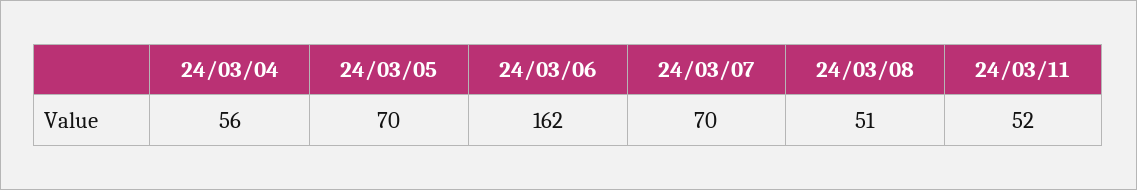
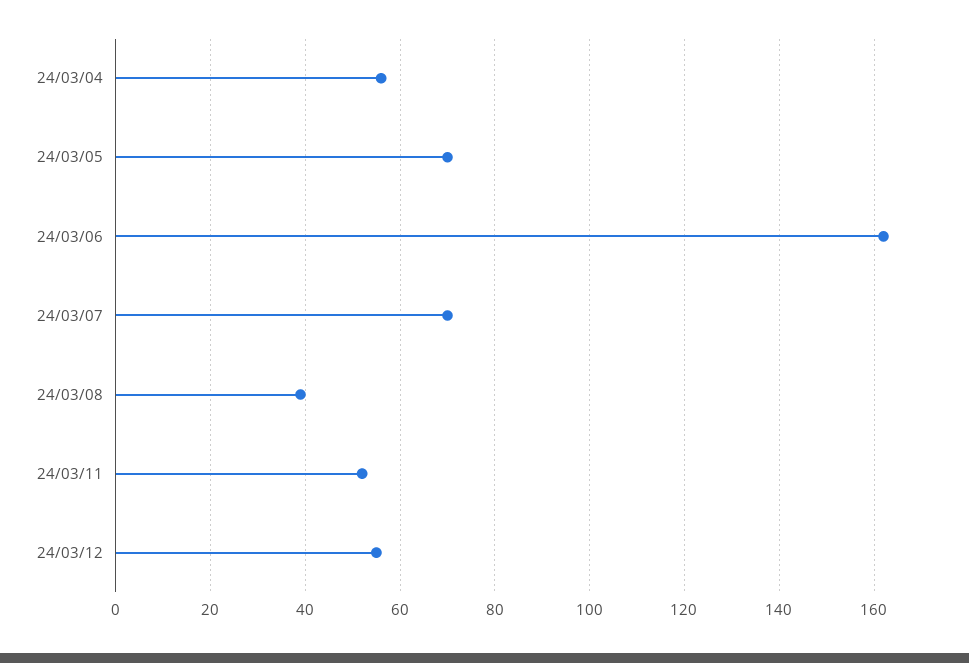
24/03/08: 51 -> 40
24/03/12: none -> 55

